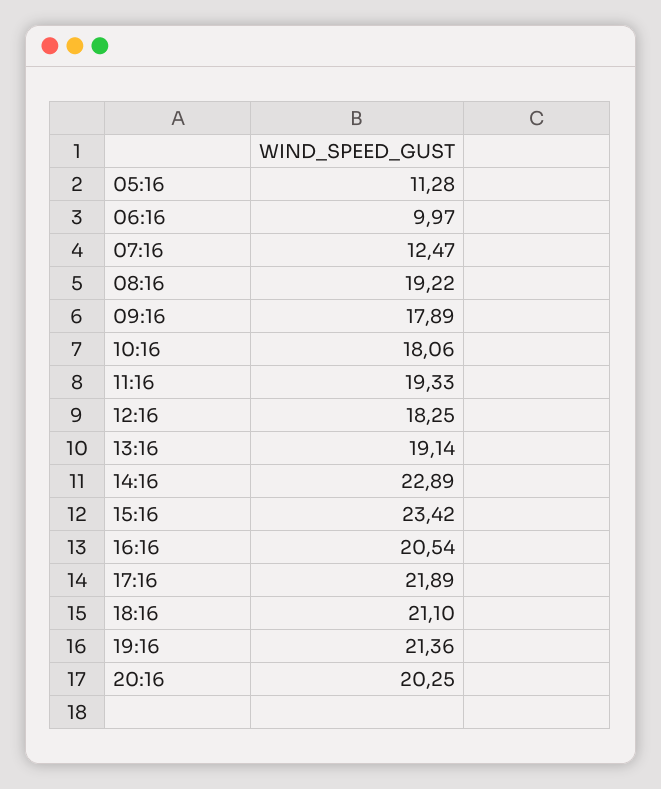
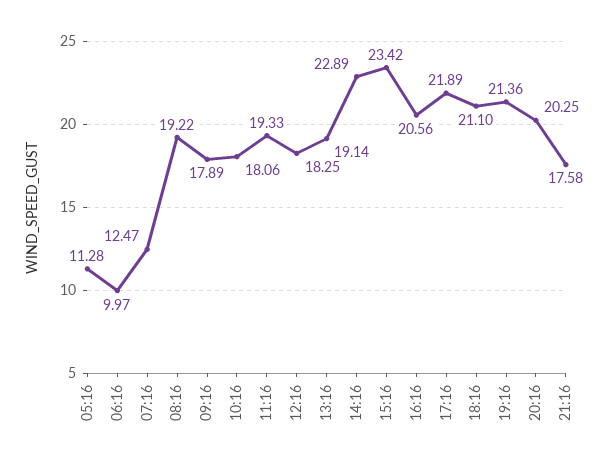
16:16: 20.54 -> 20.56
21:16: none -> 17.58

